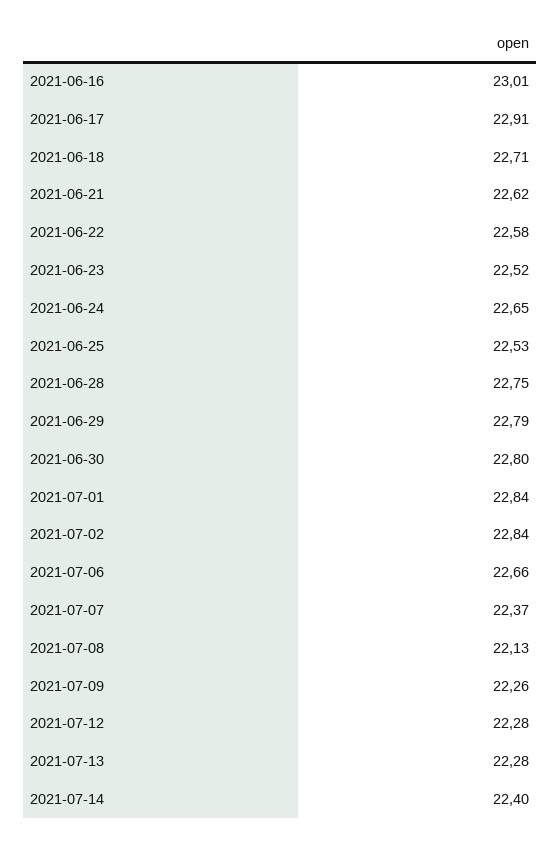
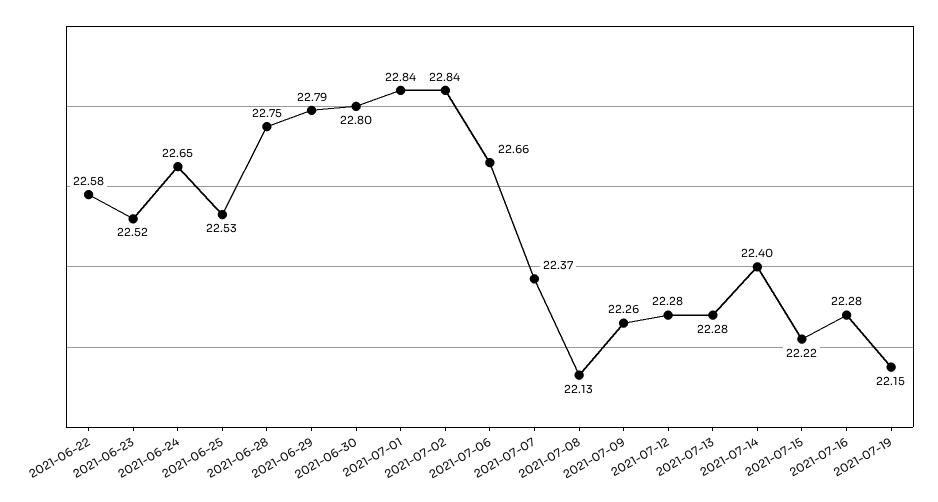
2021-06-16: 23.01 -> none
2021-06-17: 22.91 -> none
2021-06-18: 22.71 -> none
2021-06-21: 22.62 -> none
2021-07-15: none -> 22.22
2021-07-16: none -> 22.28
2021-07-19: none -> 22.15

